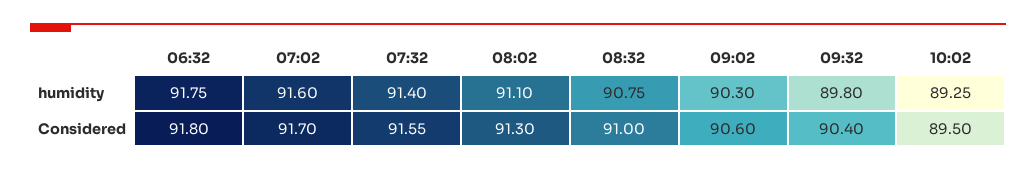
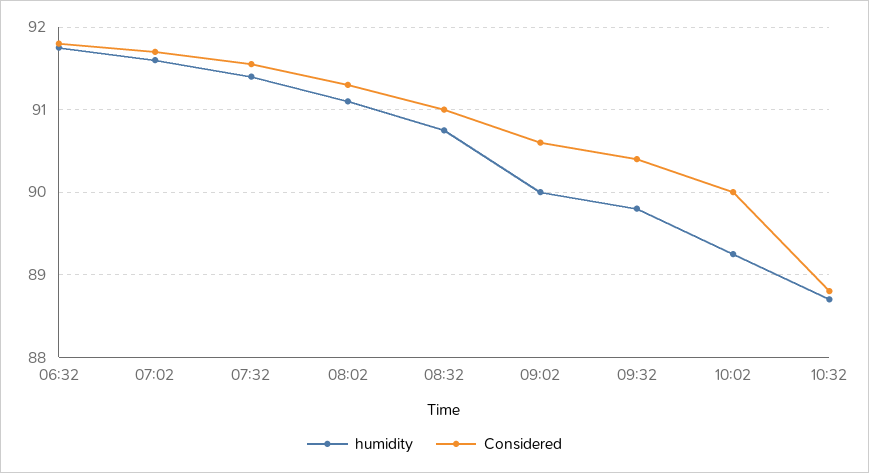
humidity, 09:02: 90.3 -> 90
Considered, 10:02: 89.5 -> 90
humidity, 10:32: none -> 88.7
Considered, 10:32: none -> 88.8

